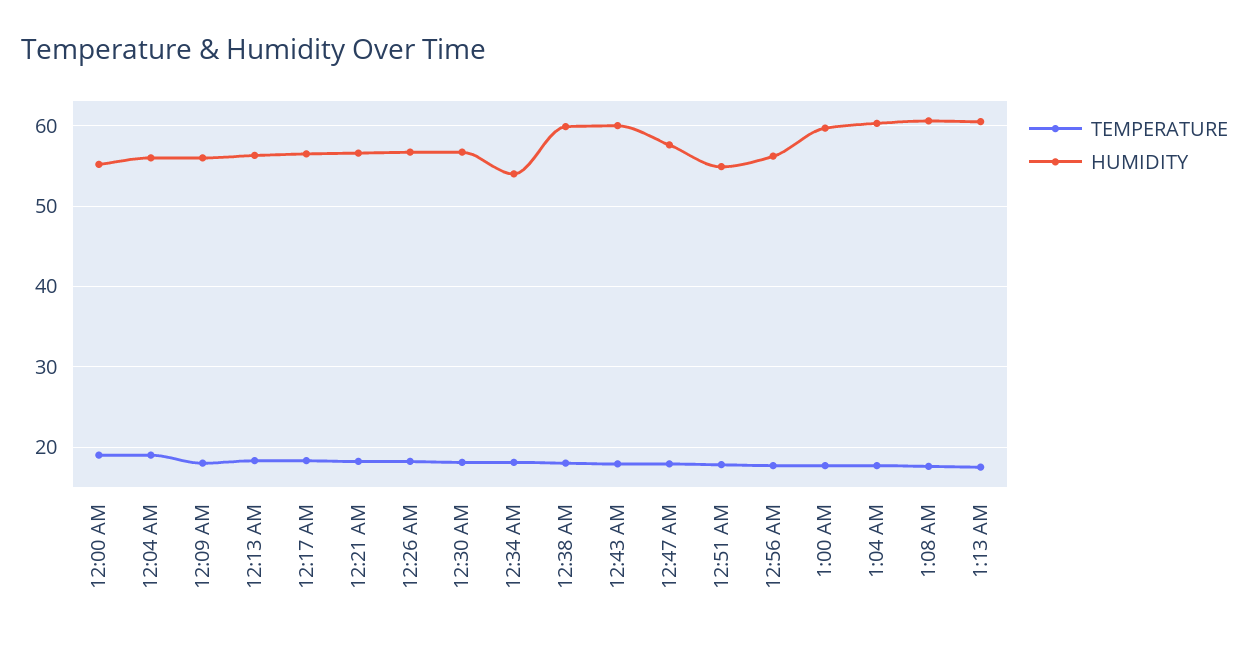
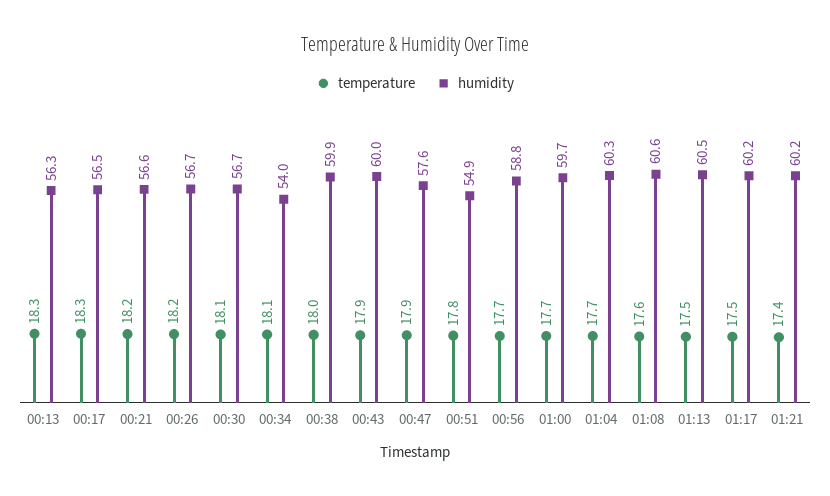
TEMPERATURE, 12:00 AM: 19 -> none
HUMIDITY, 12:00 AM: 55 -> none
TEMPERATURE, 12:04 AM: 19 -> none
HUMIDITY, 12:04 AM: 56 -> none
TEMPERATURE, 12:09 AM: 18 -> none
HUMIDITY, 12:09 AM: 56 -> none
HUMIDITY, 12:56 AM: 56 -> 58.8
TEMPERATURE, 01:17: none -> 17.5
HUMIDITY, 01:17: none -> 60.2
TEMPERATURE, 01:21: none -> 17.4
HUMIDITY, 01:21: none -> 60.2

